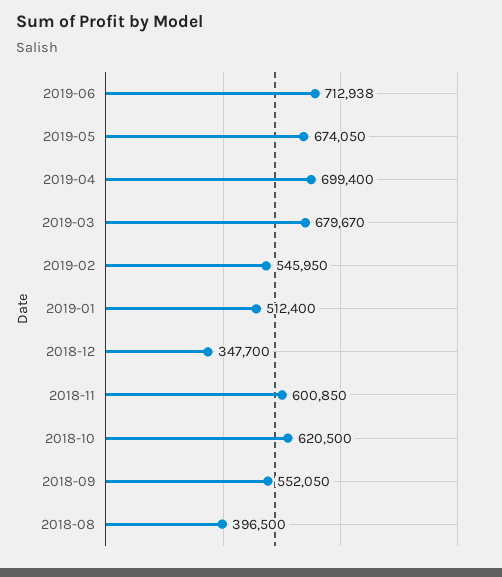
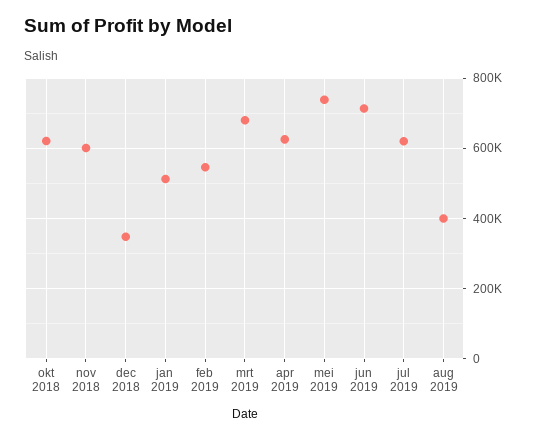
2019-05: 674050 -> 740000
2019-04: 699400 -> 620000
2018-09: 552050 -> none
2018-08: 396500 -> none
jul 2019: none -> 620000
aug 2019: none -> 400000

